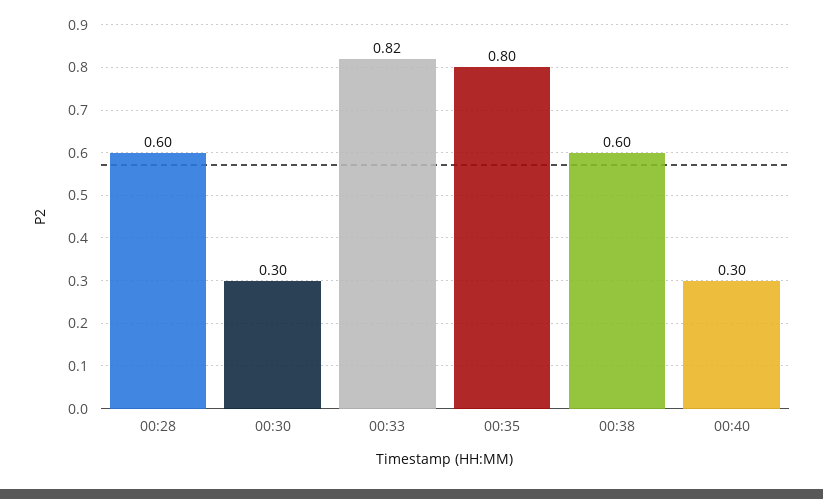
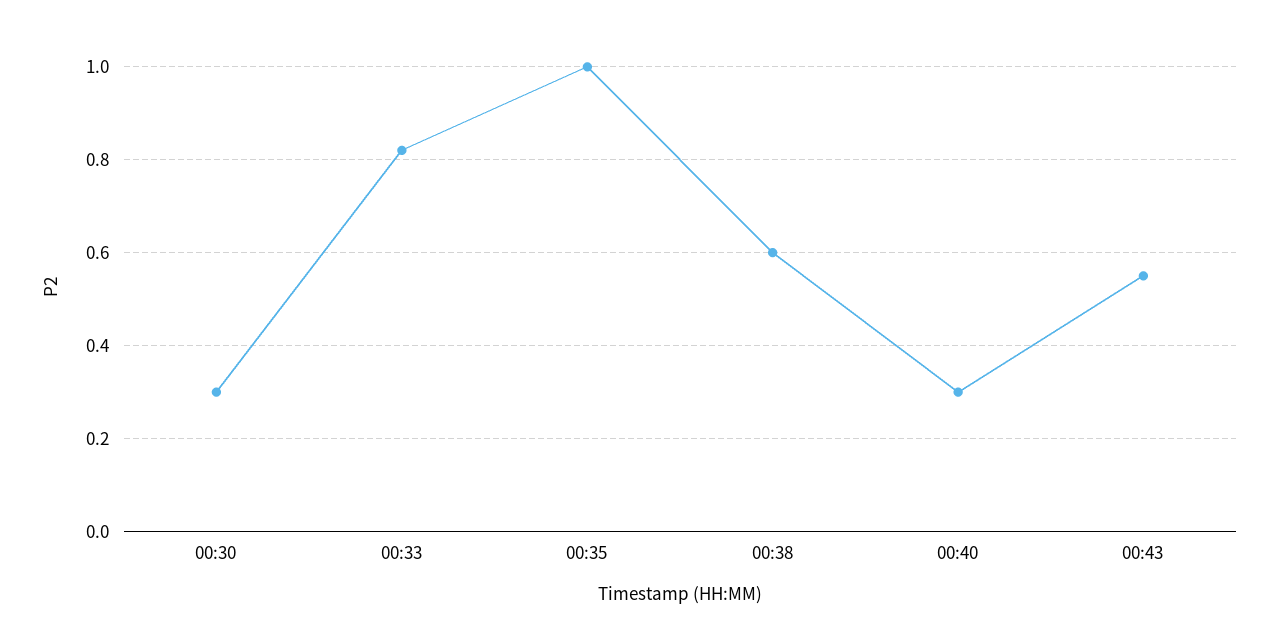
00:28: 0.6 -> none
00:35: 0.8 -> 1
00:43: none -> 0.55

